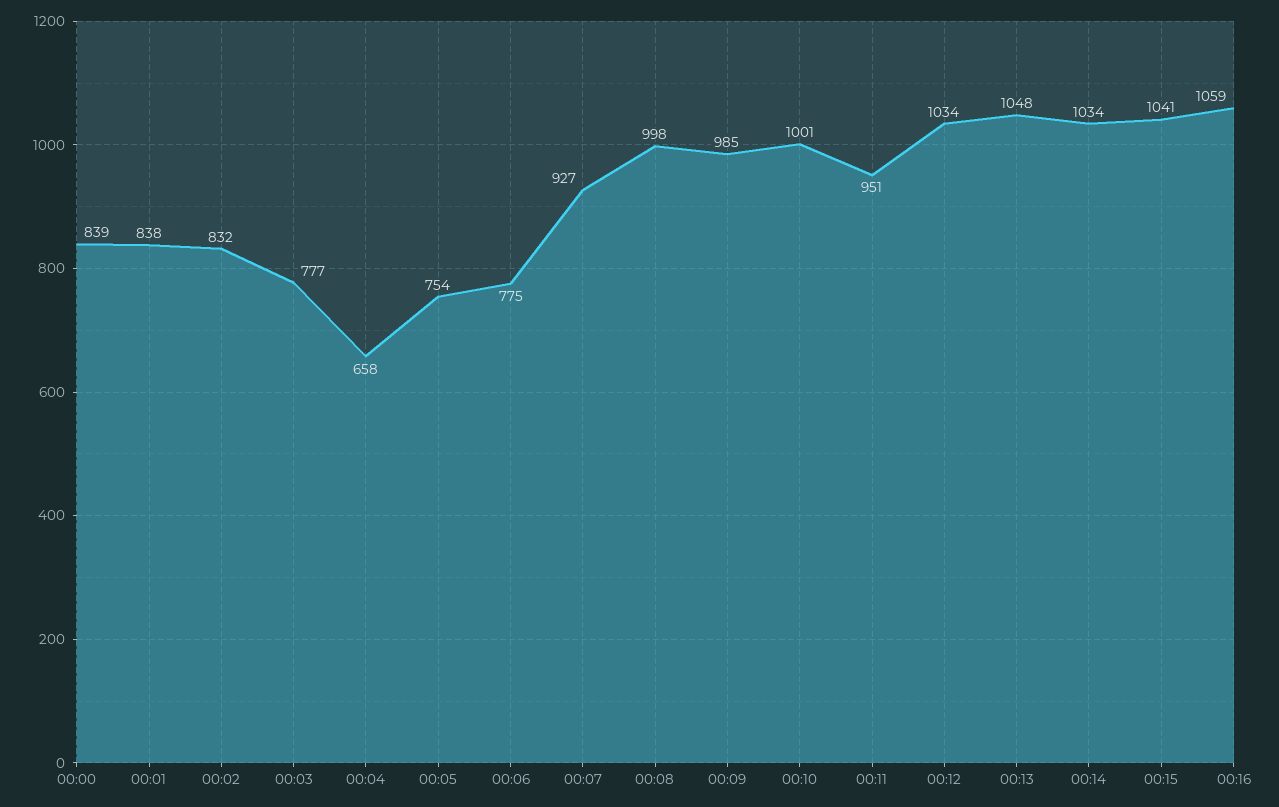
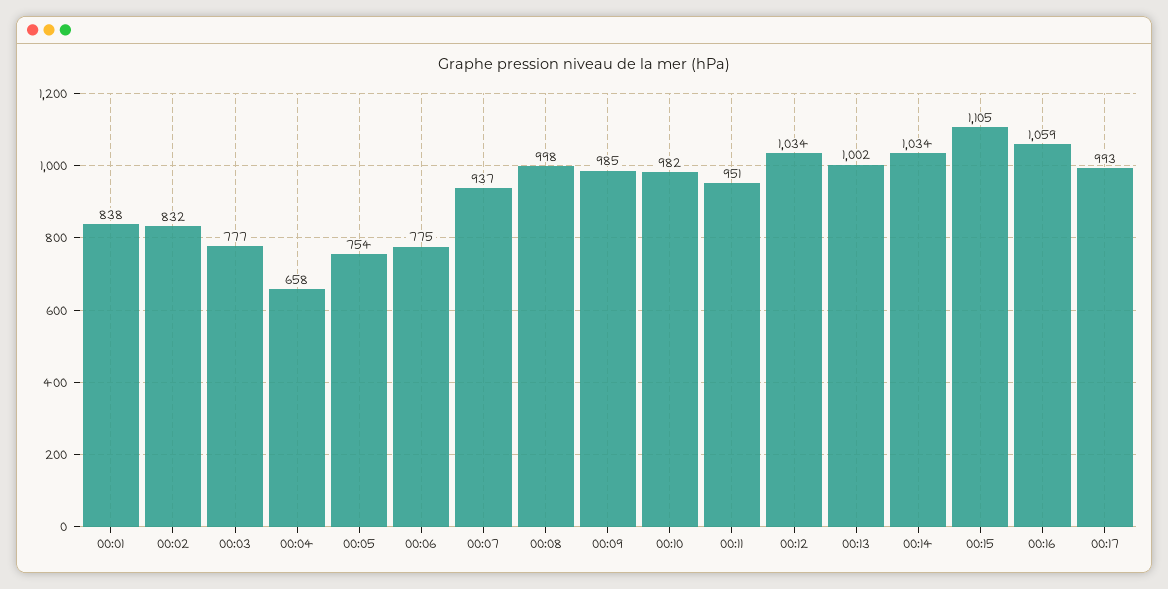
00:00: 839 -> none
00:07: 927 -> 937
00:10: 1001 -> 982
00:13: 1048 -> 1002
00:15: 1041 -> 1105
00:17: none -> 993

